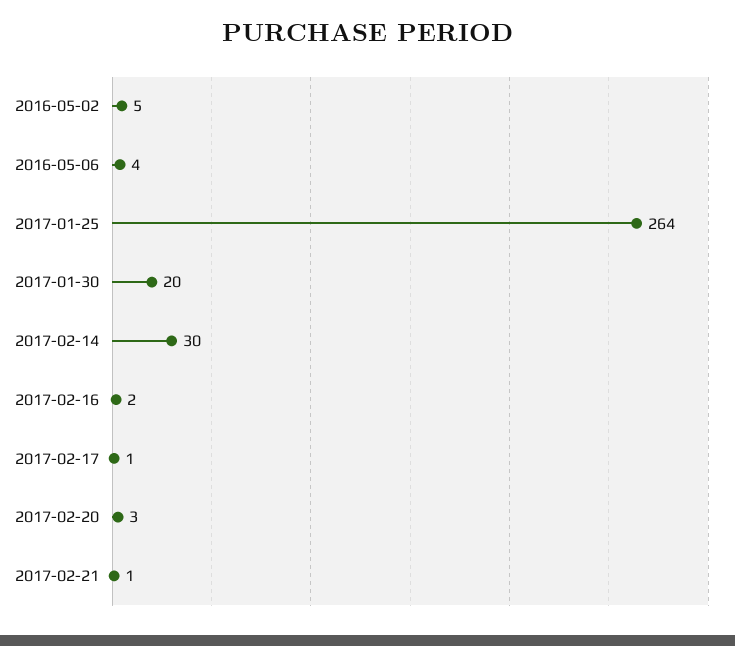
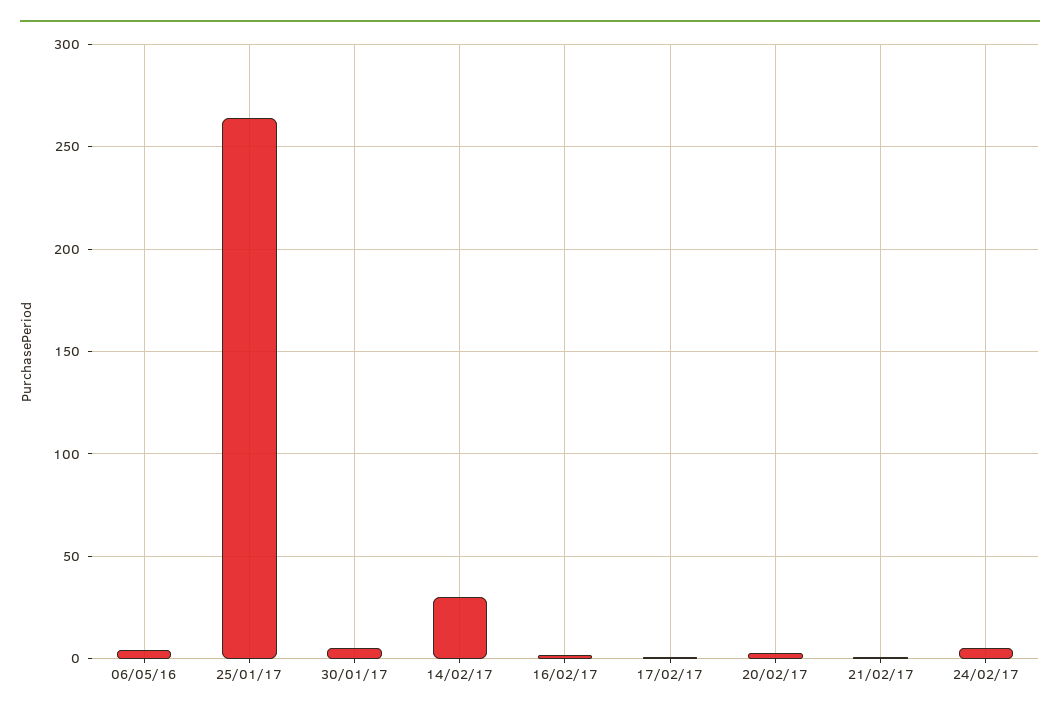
2016-05-02: 5 -> none
2017-01-30: 20 -> 5
24/02/17: none -> 5

